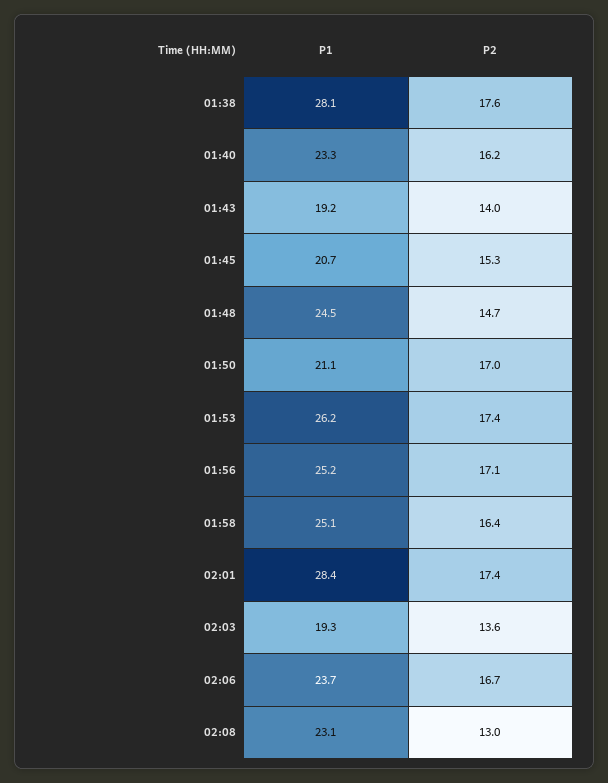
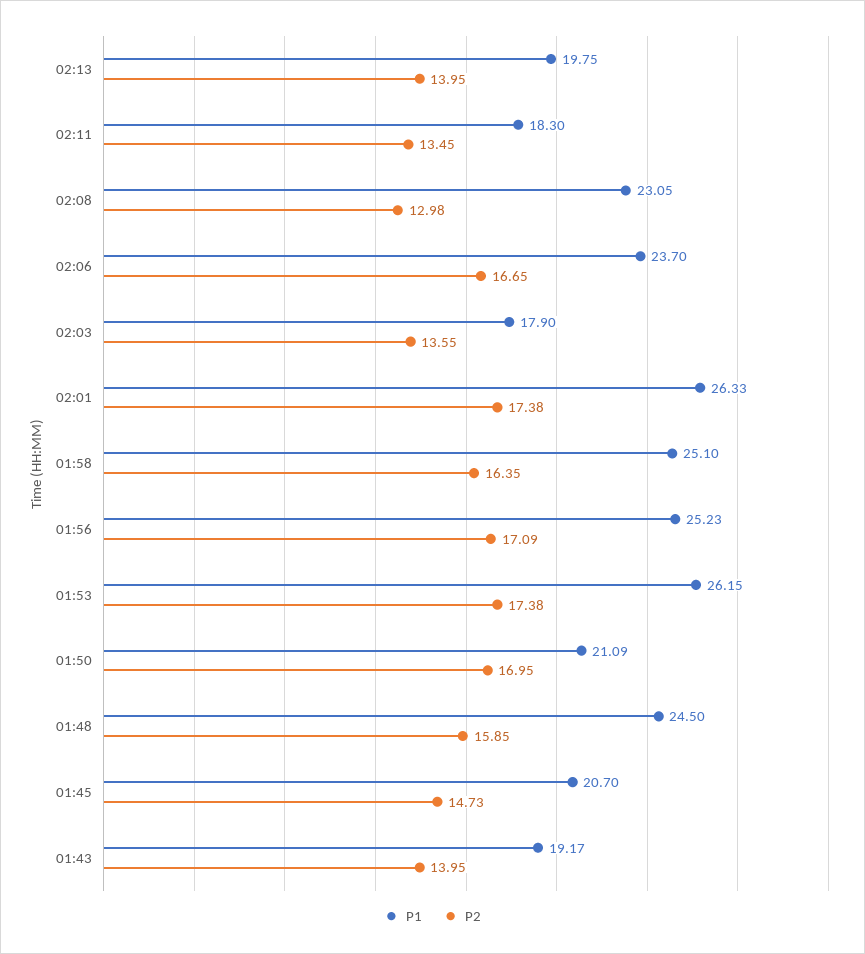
P1, 01:38: 28.1 -> none
P2, 01:38: 17.6 -> none
P1, 01:40: 23.3 -> none
P2, 01:40: 16.2 -> none
P2, 01:45: 15.3 -> 14.73
P2, 01:48: 14.7 -> 15.85
P1, 02:01: 28.4 -> 26.33
P1, 02:03: 19.3 -> 17.9
P1, 02:13: none -> 19.75
P2, 02:13: none -> 13.95
P1, 02:11: none -> 18.3
P2, 02:11: none -> 13.45

